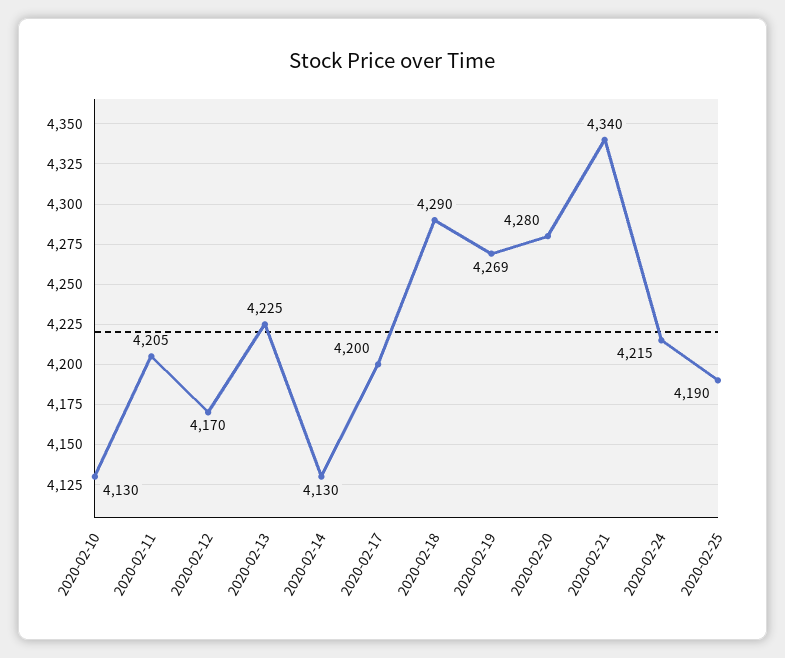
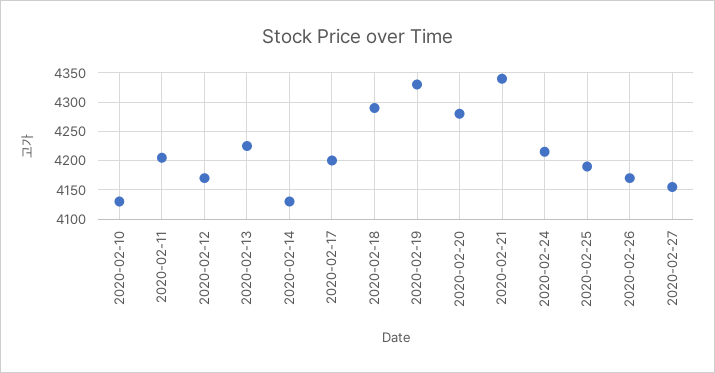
2020-02-19: 4269 -> 4325
2020-02-26: none -> 4175
2020-02-27: none -> 4150

